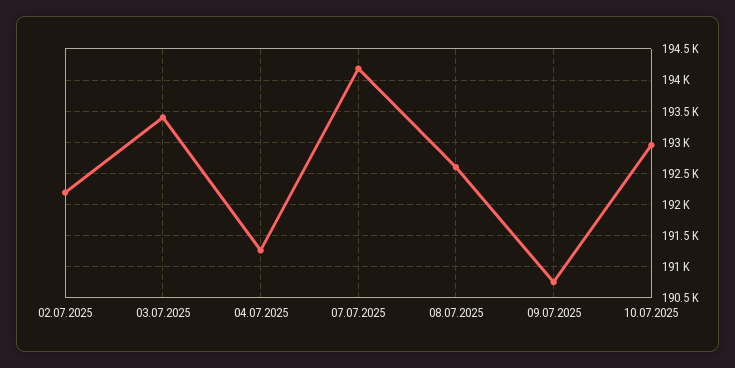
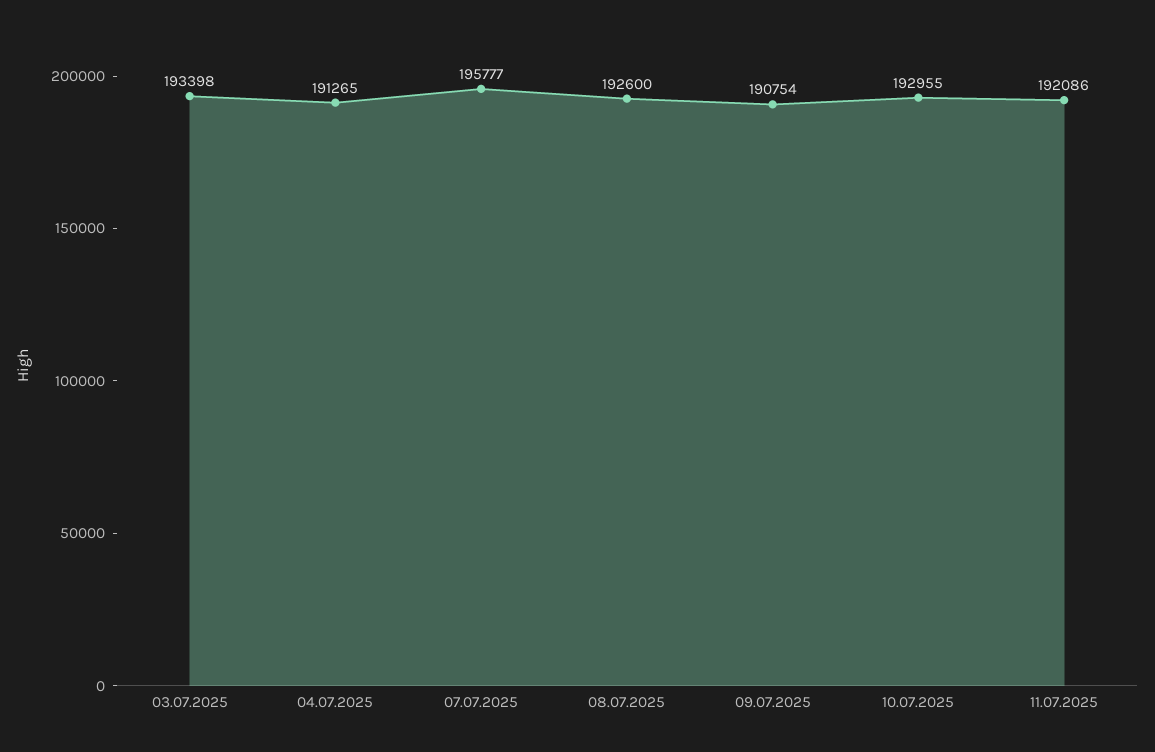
02.07.2025: 192200 -> none
07.07.2025: 194200 -> 195777
11.07.2025: none -> 192086

